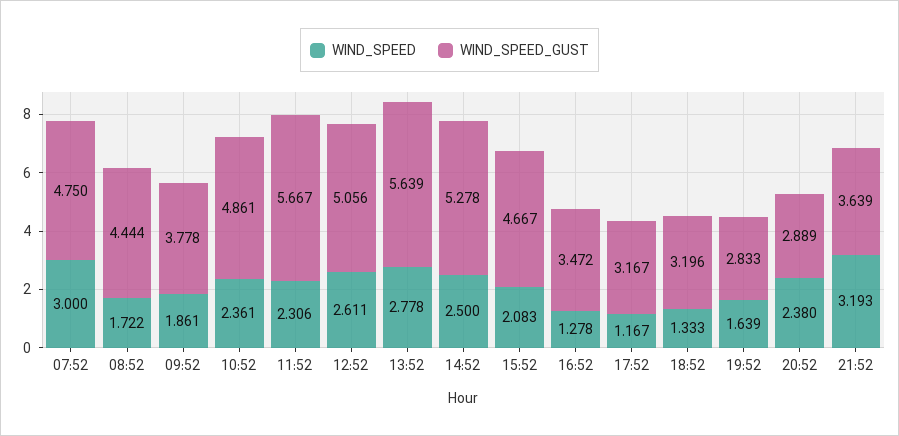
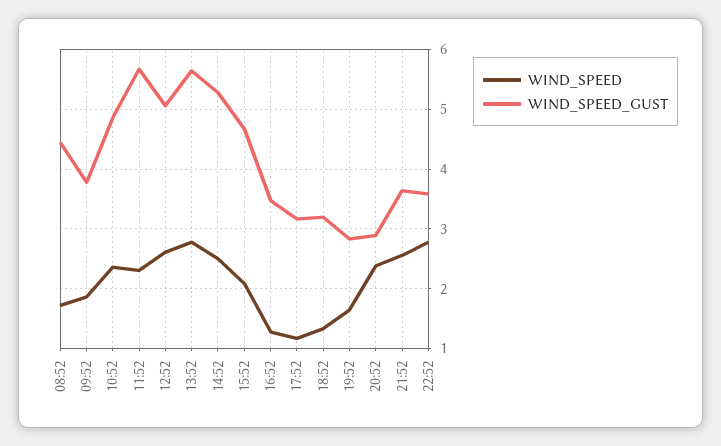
WIND_SPEED, 07:52: 3 -> none
WIND_SPEED_GUST, 07:52: 4.75 -> none
WIND_SPEED, 21:52: 3.193 -> 2.6
WIND_SPEED, 22:52: none -> 2.8
WIND_SPEED_GUST, 22:52: none -> 3.6

